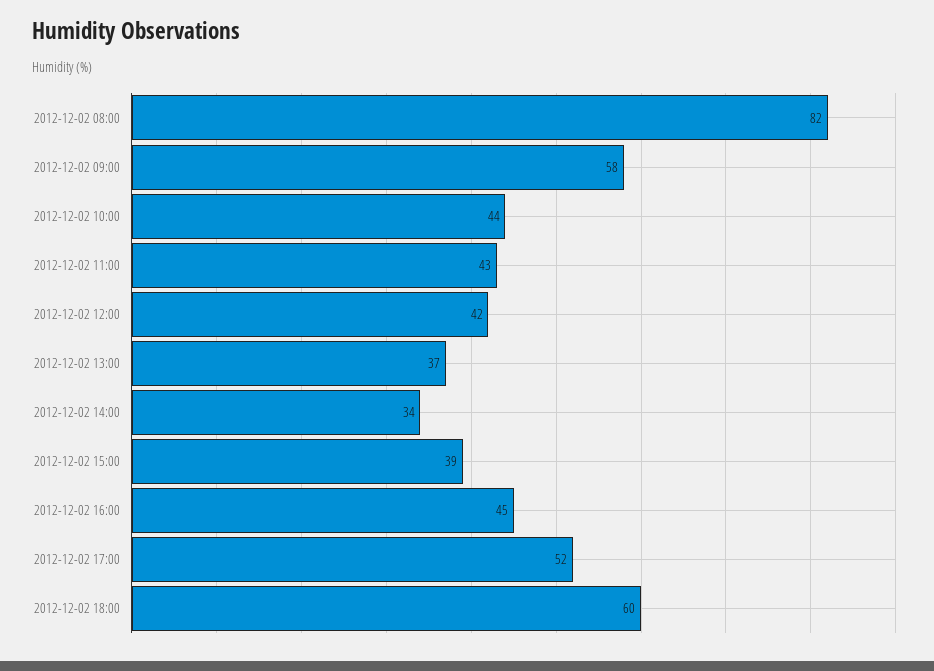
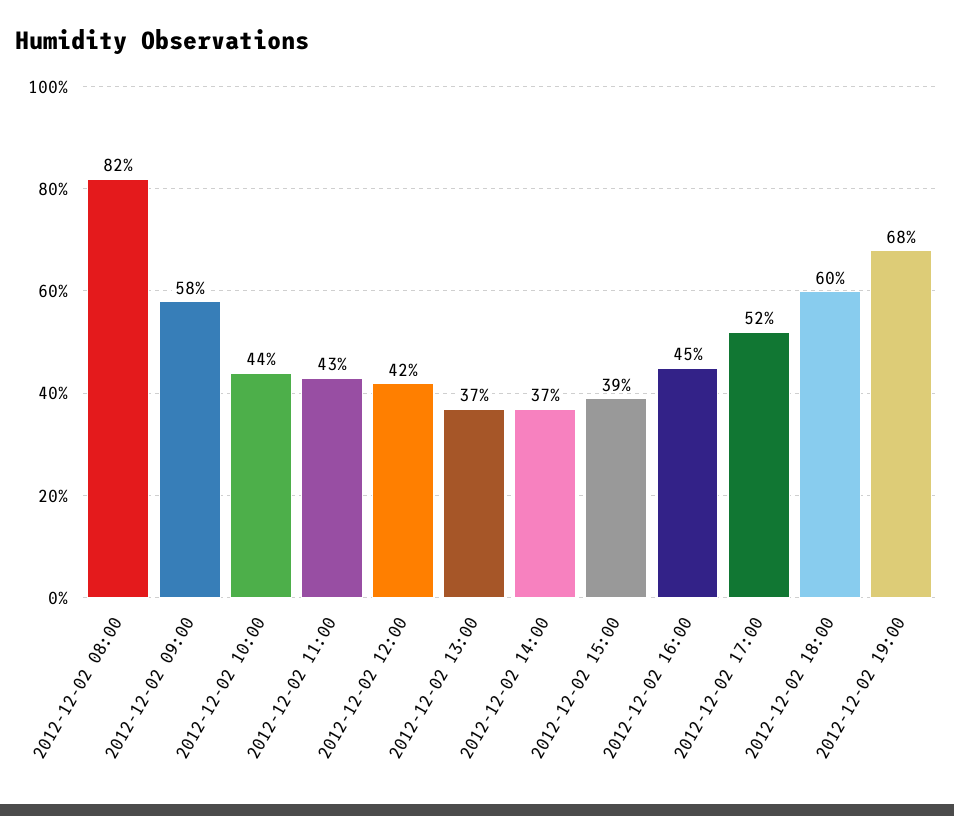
2012-12-02 14:00: 34 -> 37
2012-12-02 19:00: none -> 68

